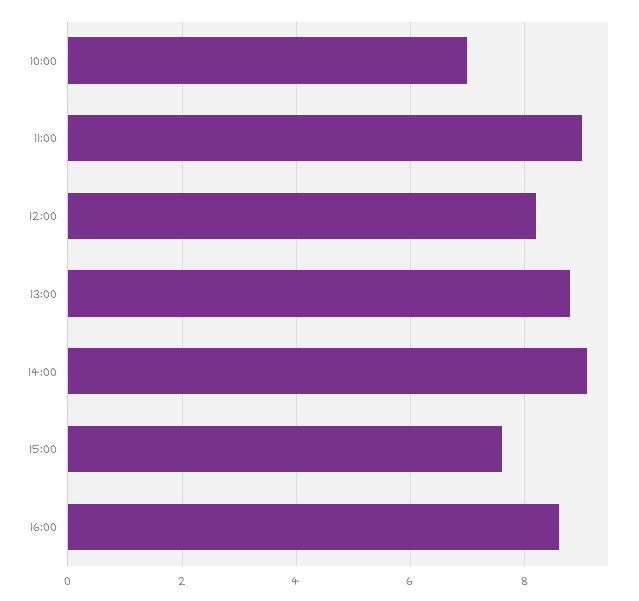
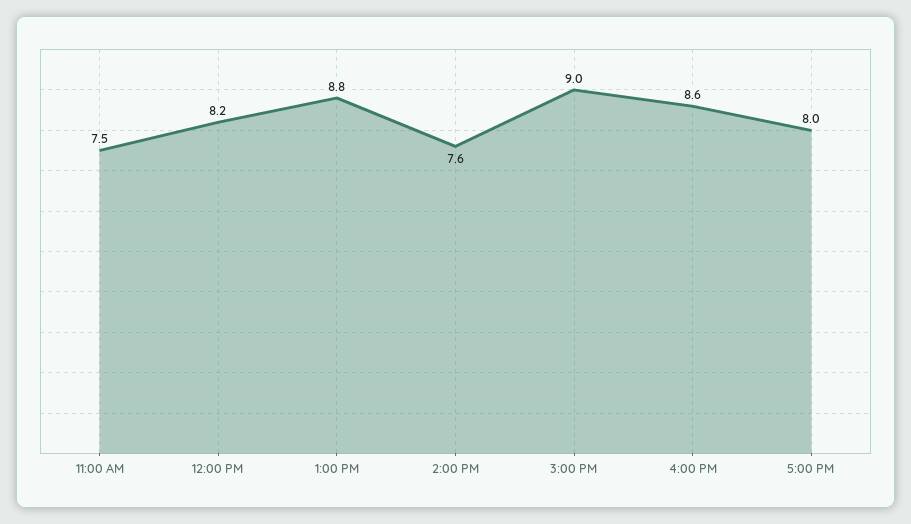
10:00: 7 -> none
11:00: 9 -> 7.5
14:00: 9 -> 7.6
15:00: 7.5 -> 9
5:00 PM: none -> 8

